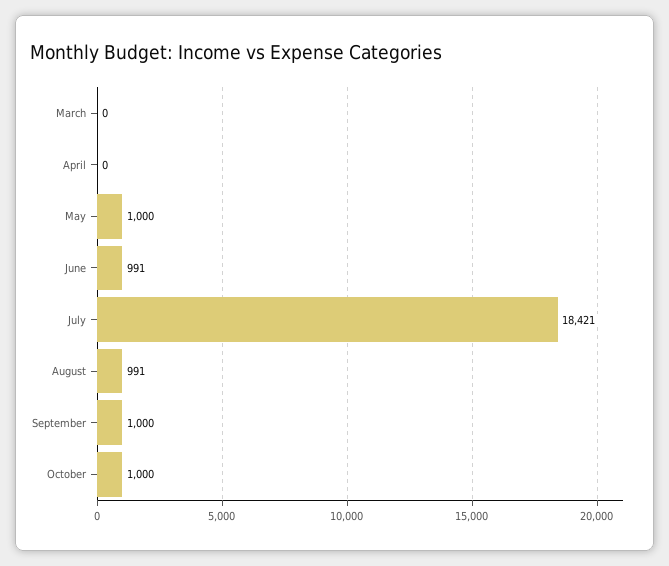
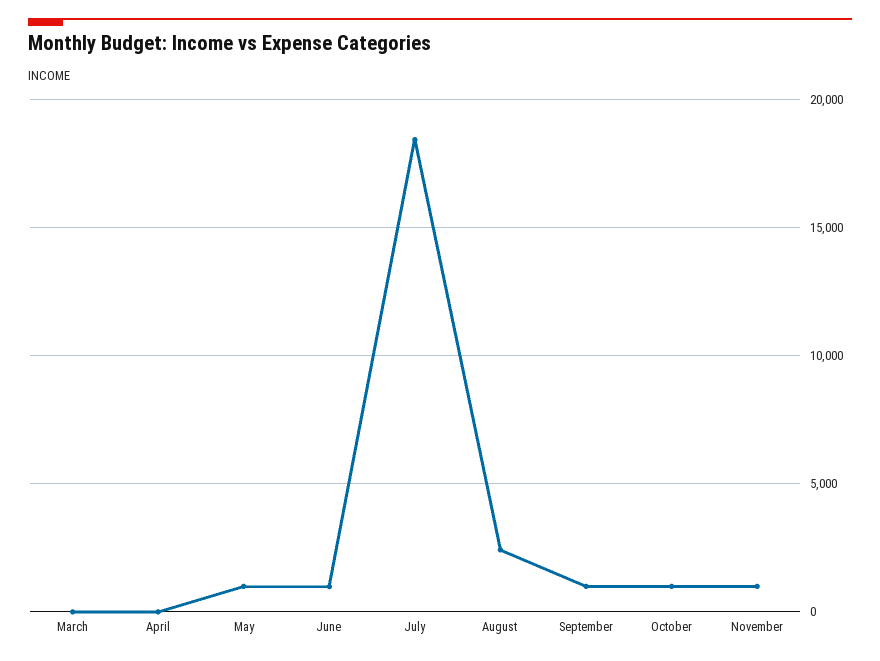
August: 991 -> 2500
November: none -> 1000

